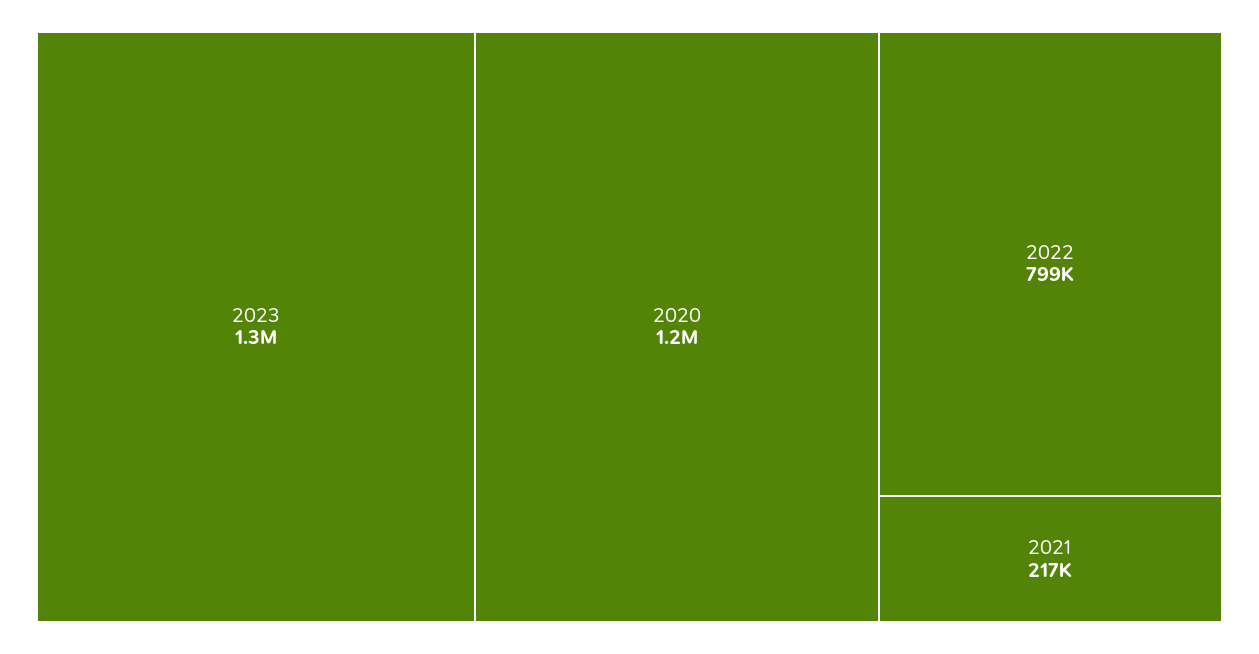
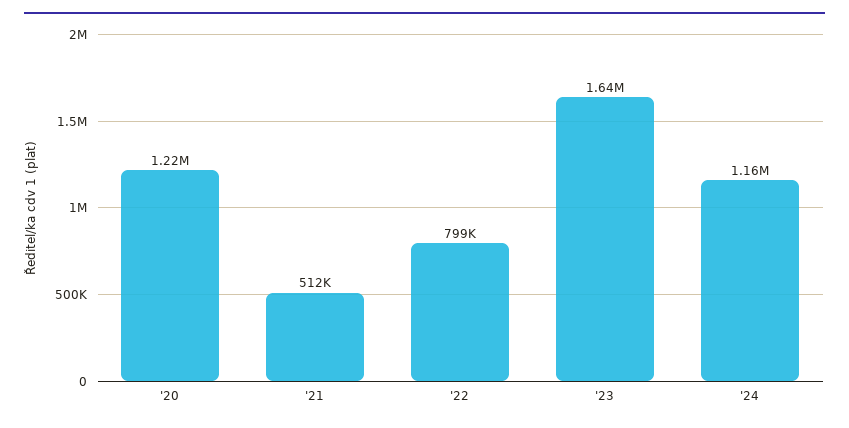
2023: 1300000 -> 1640000
2021: 217000 -> 512000
'24: none -> 1160000

